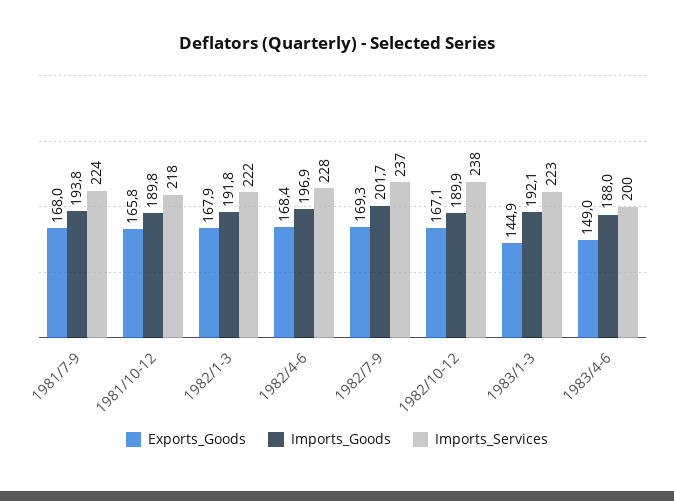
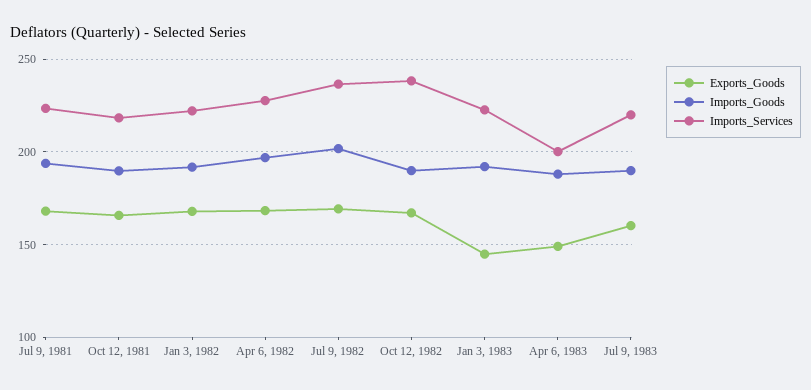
Exports_Goods, Jul 9, 1983: none -> 160
Imports_Goods, Jul 9, 1983: none -> 190
Imports_Services, Jul 9, 1983: none -> 220

